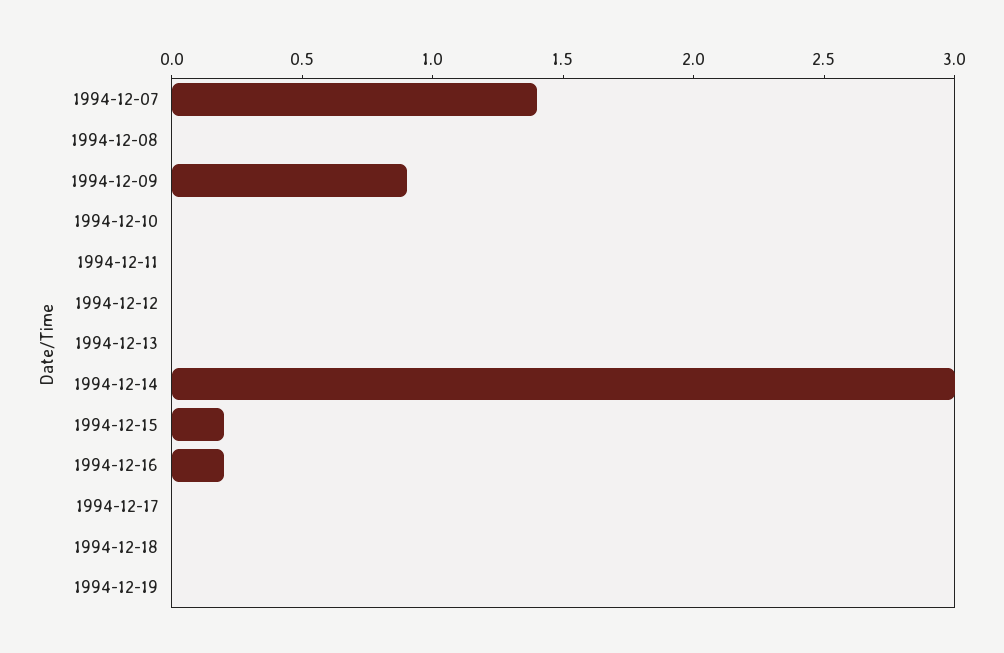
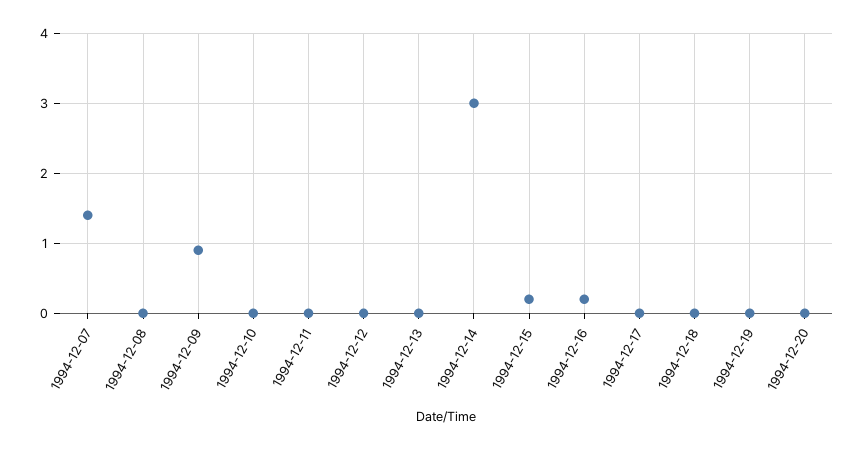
1994-12-20: none -> 0

